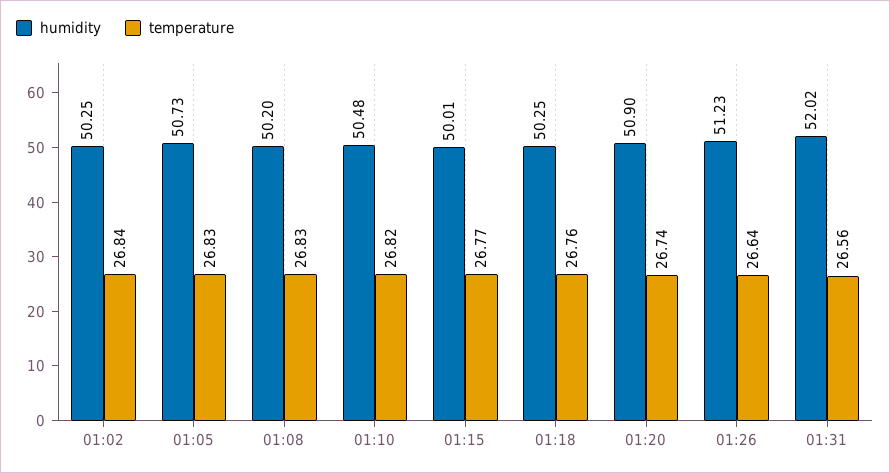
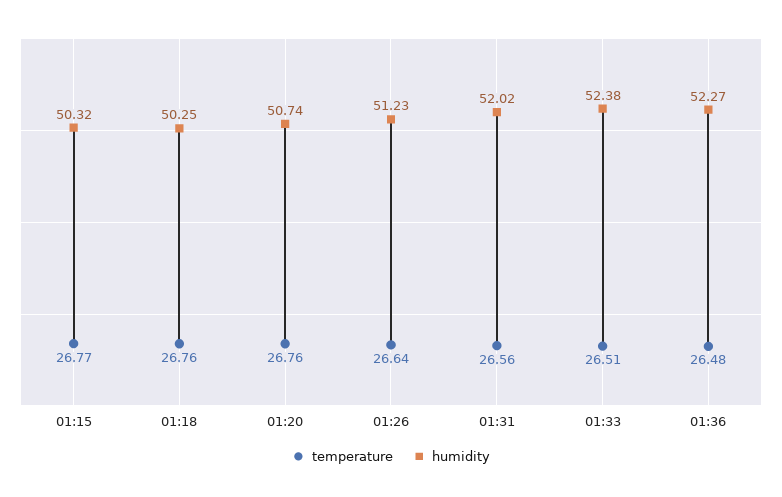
humidity, 01:02: 50.25 -> none
temperature, 01:02: 26.84 -> none
humidity, 01:05: 50.73 -> none
temperature, 01:05: 26.83 -> none
humidity, 01:08: 50.2 -> none
temperature, 01:08: 26.83 -> none
humidity, 01:10: 50.48 -> none
temperature, 01:10: 26.82 -> none
humidity, 01:15: 50.01 -> 50.32
humidity, 01:20: 50.9 -> 50.74
temperature, 01:20: 26.74 -> 26.76
temperature, 01:33: none -> 26.51
humidity, 01:33: none -> 52.38
temperature, 01:36: none -> 26.48
humidity, 01:36: none -> 52.27

